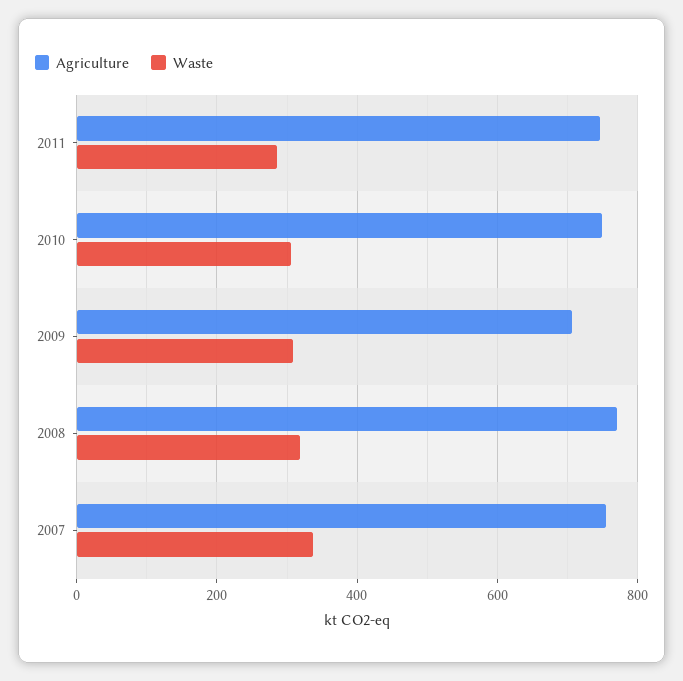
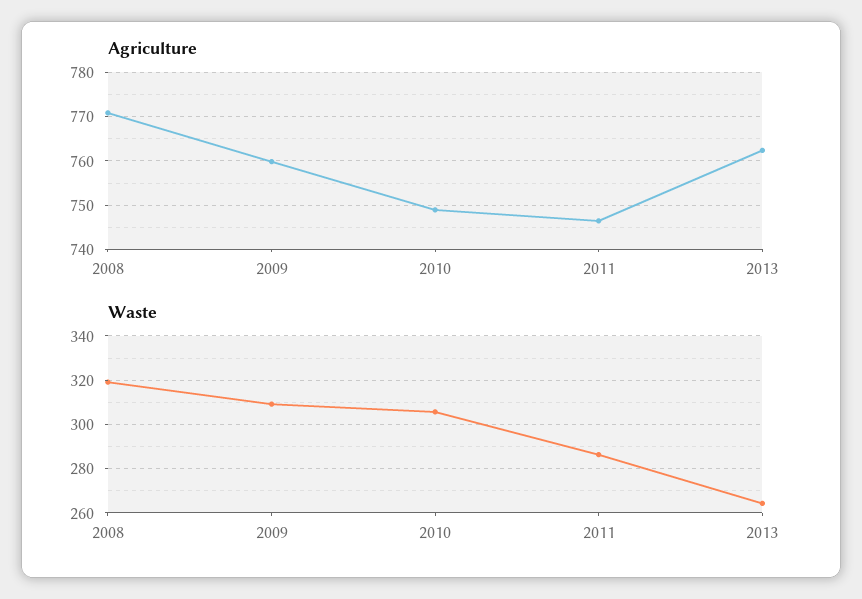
Agriculture, 2009: 700 -> 760
Agriculture, 2007: 760 -> none
Waste, 2007: 340 -> none
Agriculture, 2013: none -> 762
Waste, 2013: none -> 265

